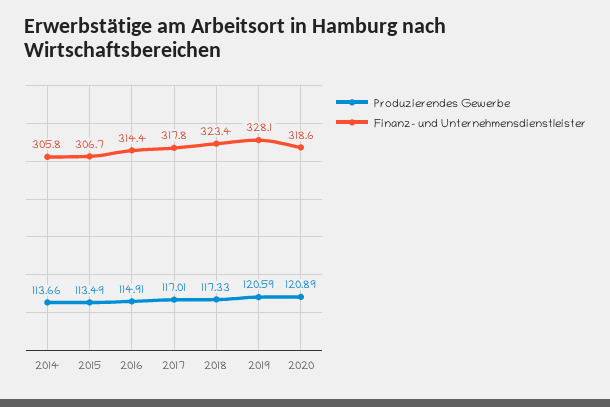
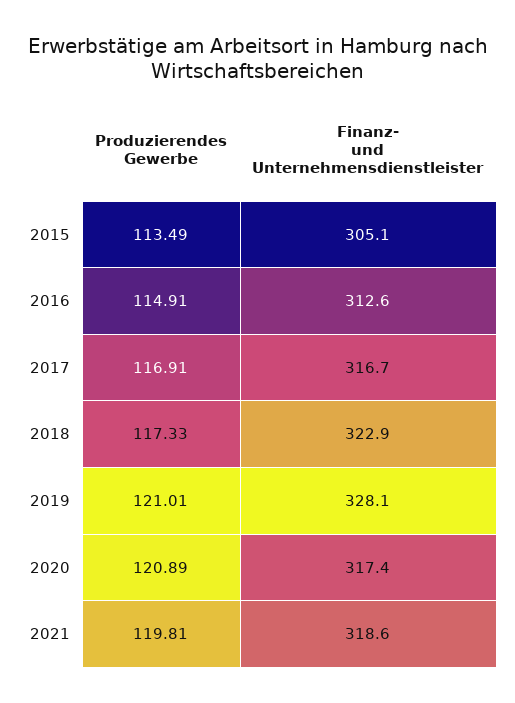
Produzierendes Gewerbe, 2014: 113.66 -> none
Finanz- und Unternehmensdienstleister, 2014: 305.8 -> none
Finanz- und Unternehmensdienstleister, 2015: 306.7 -> 305.1
Finanz- und Unternehmensdienstleister, 2016: 314.4 -> 312.6
Produzierendes Gewerbe, 2017: 117.01 -> 116.91
Finanz- und Unternehmensdienstleister, 2017: 317.8 -> 316.7
Finanz- und Unternehmensdienstleister, 2018: 323.4 -> 322.9
Produzierendes Gewerbe, 2019: 120.59 -> 121.01
Finanz- und Unternehmensdienstleister, 2020: 318.6 -> 317.4
Produzierendes Gewerbe, 2021: none -> 119.81
Finanz- und Unternehmensdienstleister, 2021: none -> 318.6

